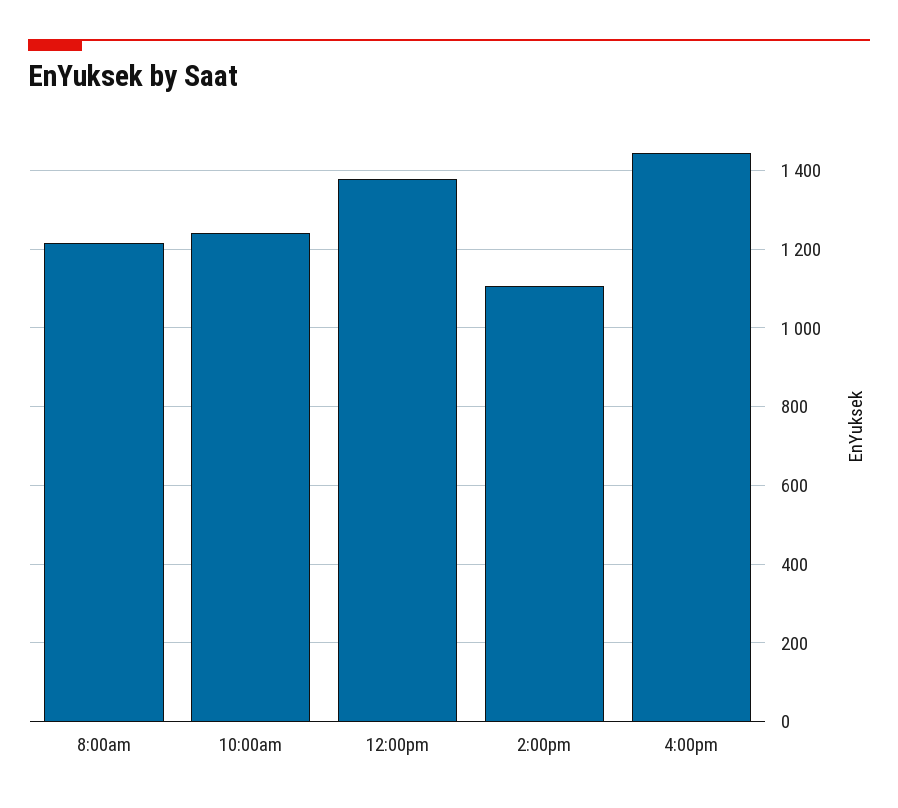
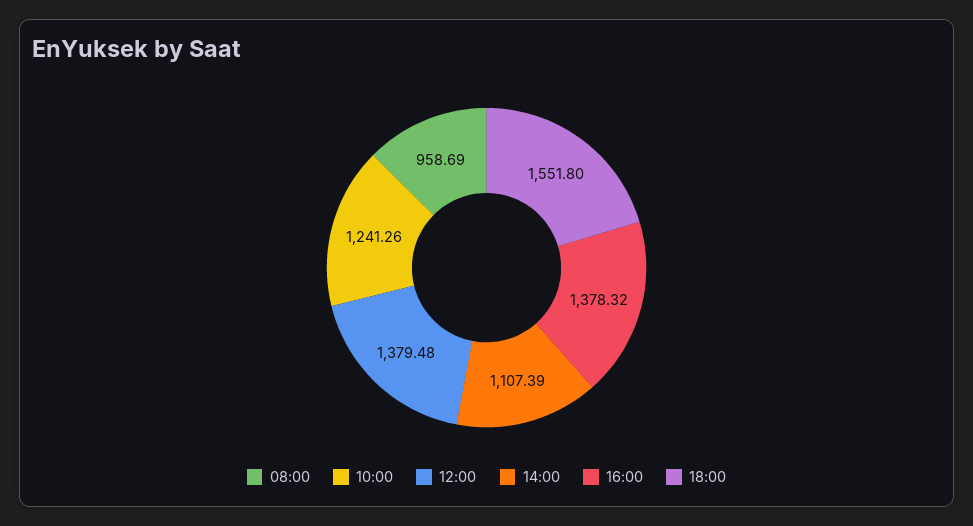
8:00am: 1220 -> 958.69
4:00pm: 1440 -> 1378.32
18:00: none -> 1551.8

